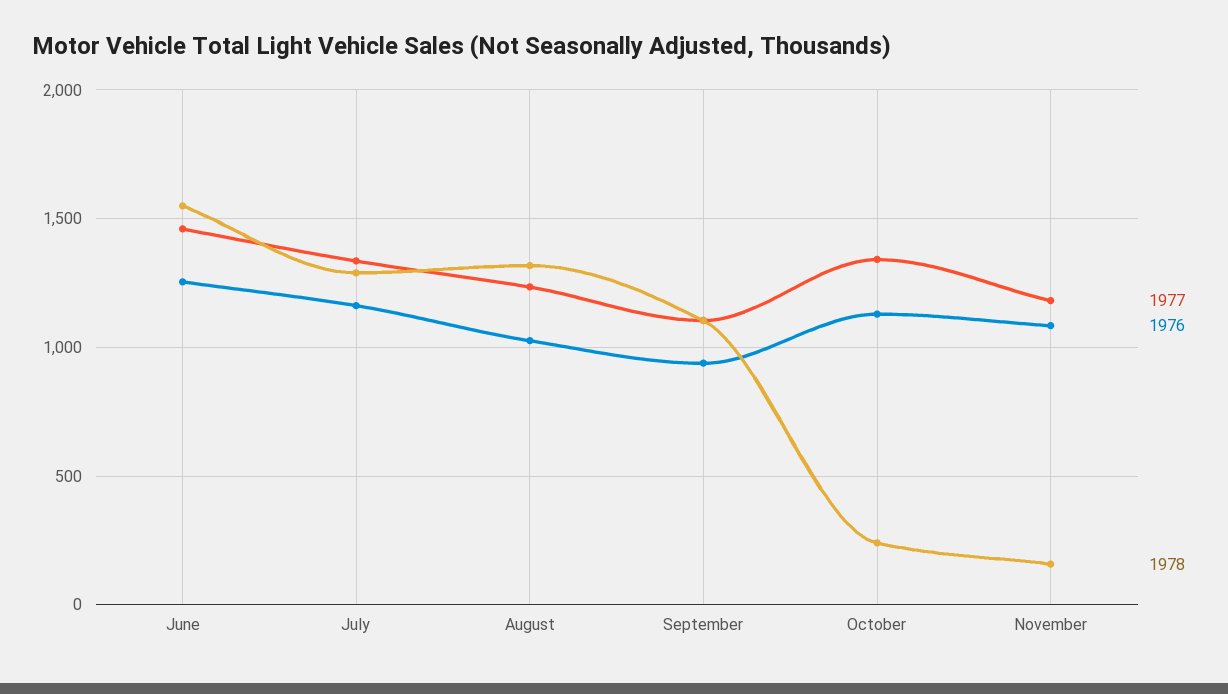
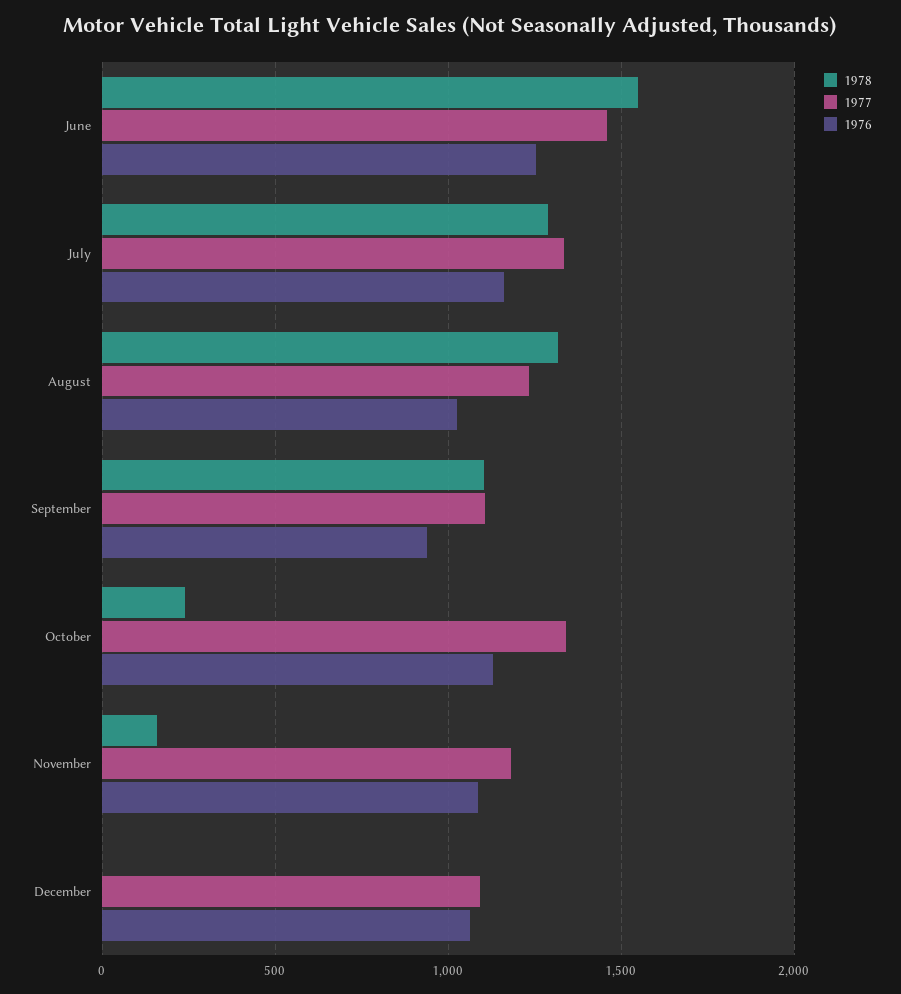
1978, December: none -> 0
1977, December: none -> 1100
1976, December: none -> 1050

